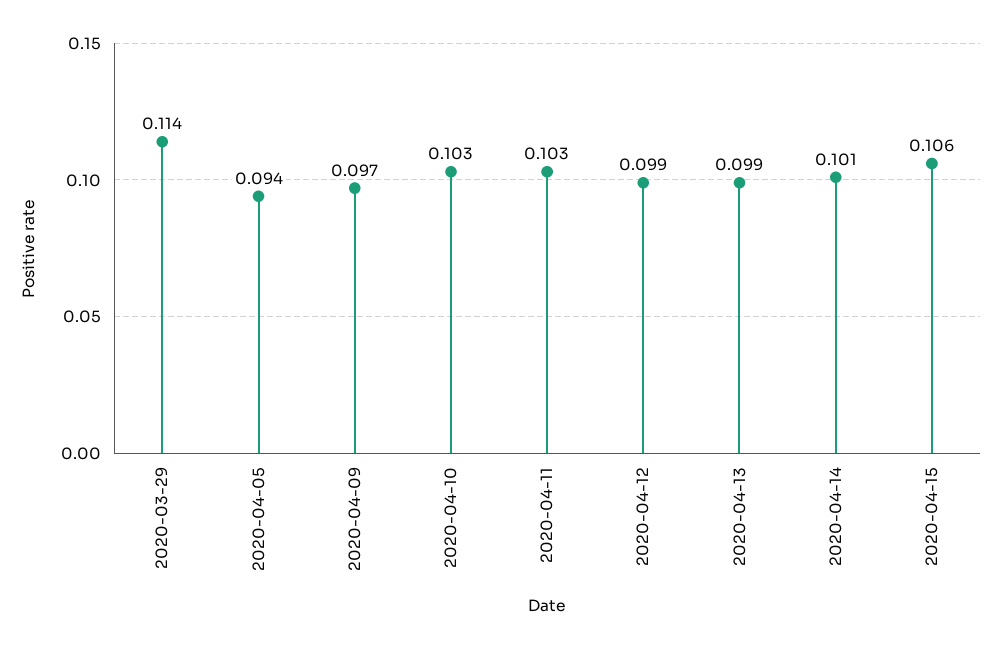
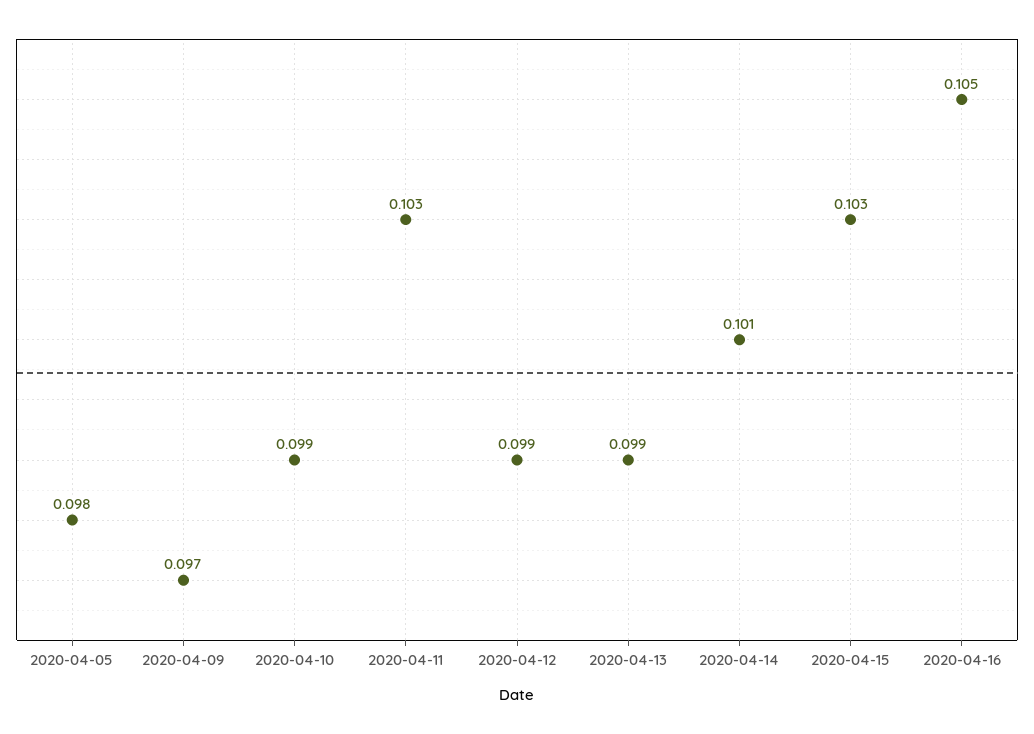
2020-03-29: 0.114 -> none
2020-04-05: 0.094 -> 0.098
2020-04-10: 0.103 -> 0.099
2020-04-15: 0.106 -> 0.103
2020-04-16: none -> 0.105

